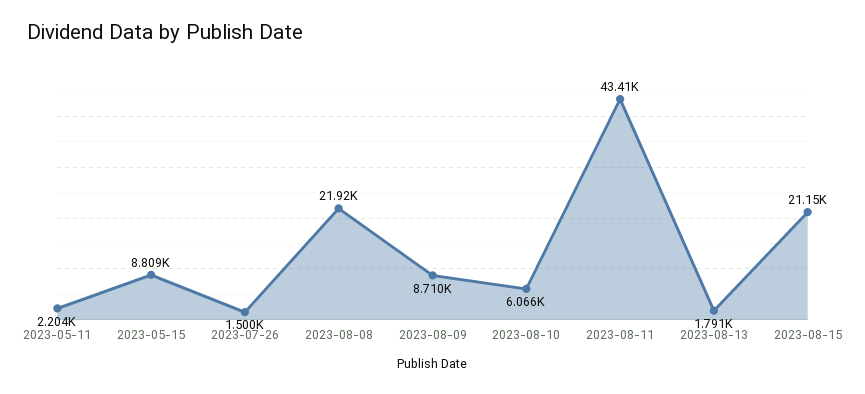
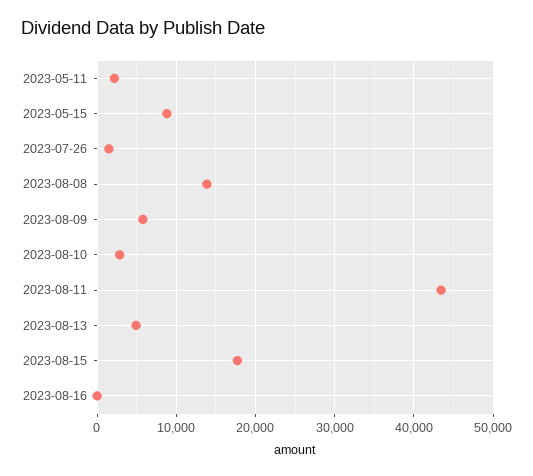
2023-08-08: 21920 -> 14000
2023-08-09: 8710 -> 6000
2023-08-10: 6066 -> 3000
2023-08-13: 1791 -> 5000
2023-08-15: 21150 -> 18000
2023-08-16: none -> 0

